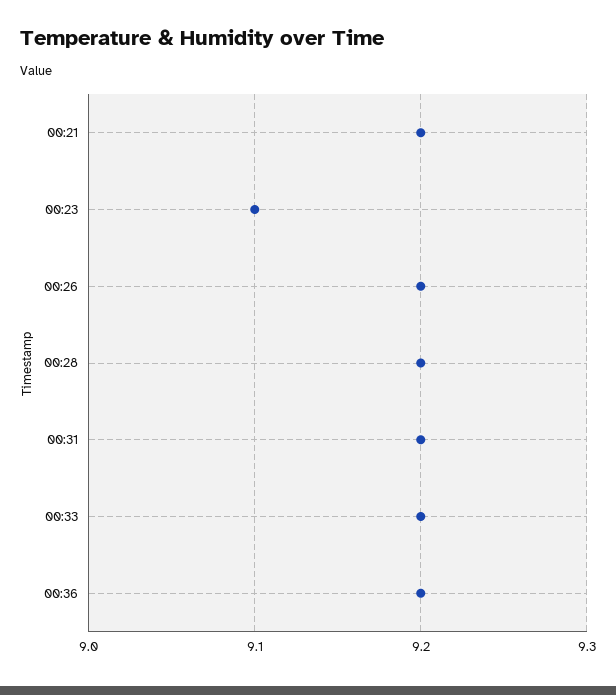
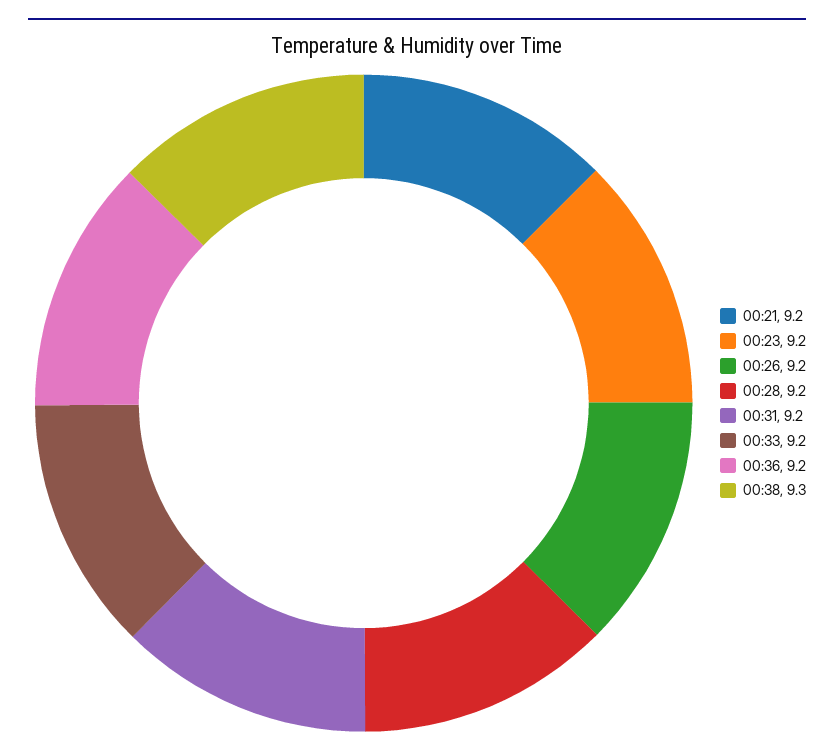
00:23: 9.1 -> 9.2
00:38: none -> 9.3

